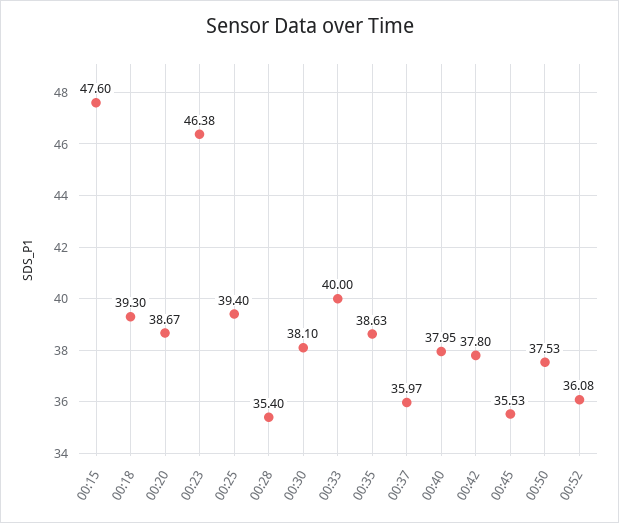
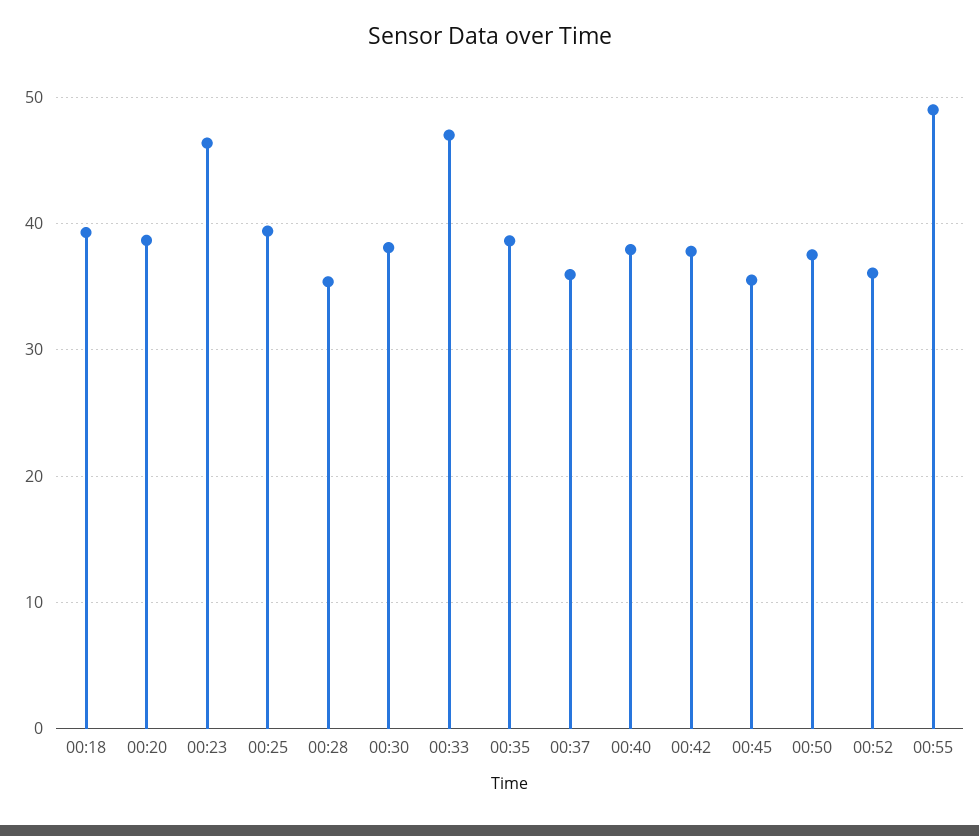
00:15: 47.6 -> none
00:33: 40 -> 47
00:55: none -> 49

